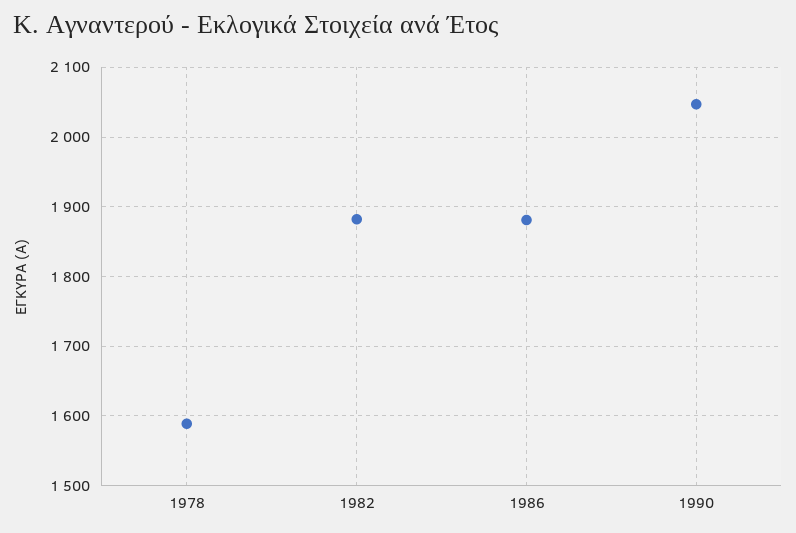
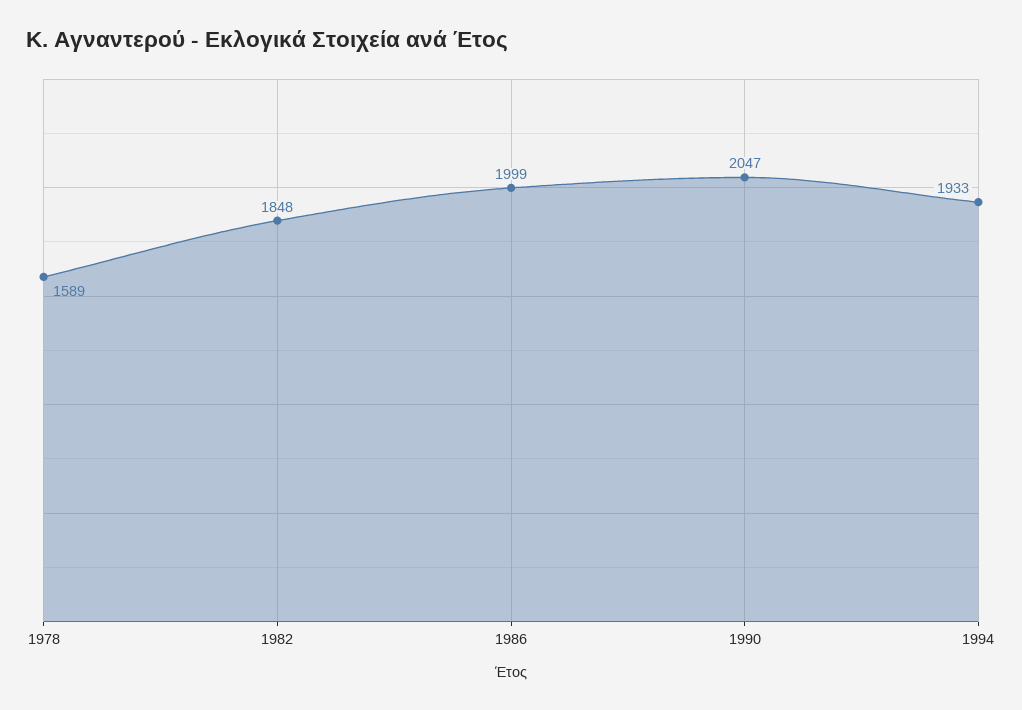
1982: 1880 -> 1848
1986: 1880 -> 1999
1994: none -> 1933

